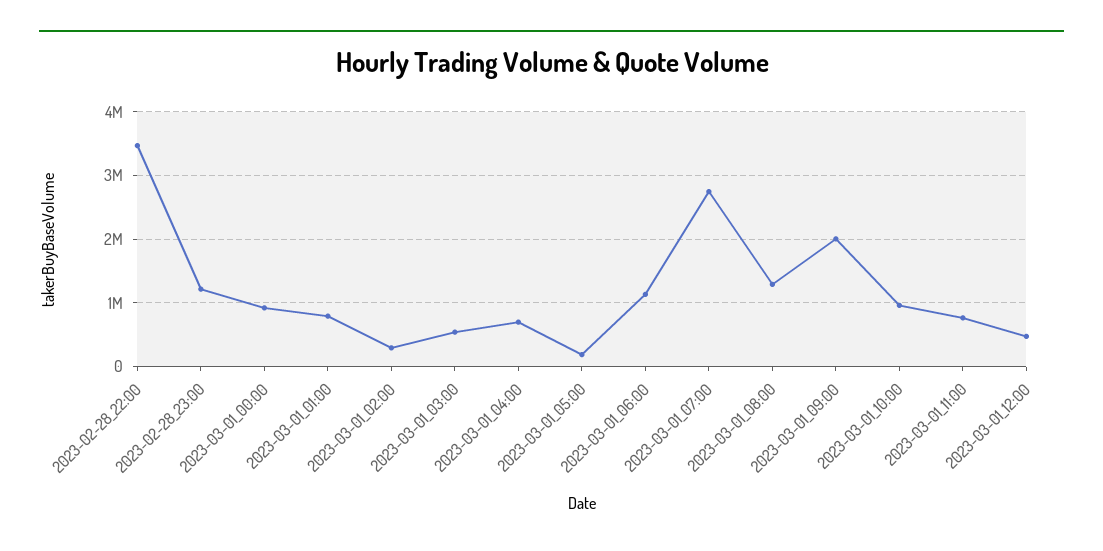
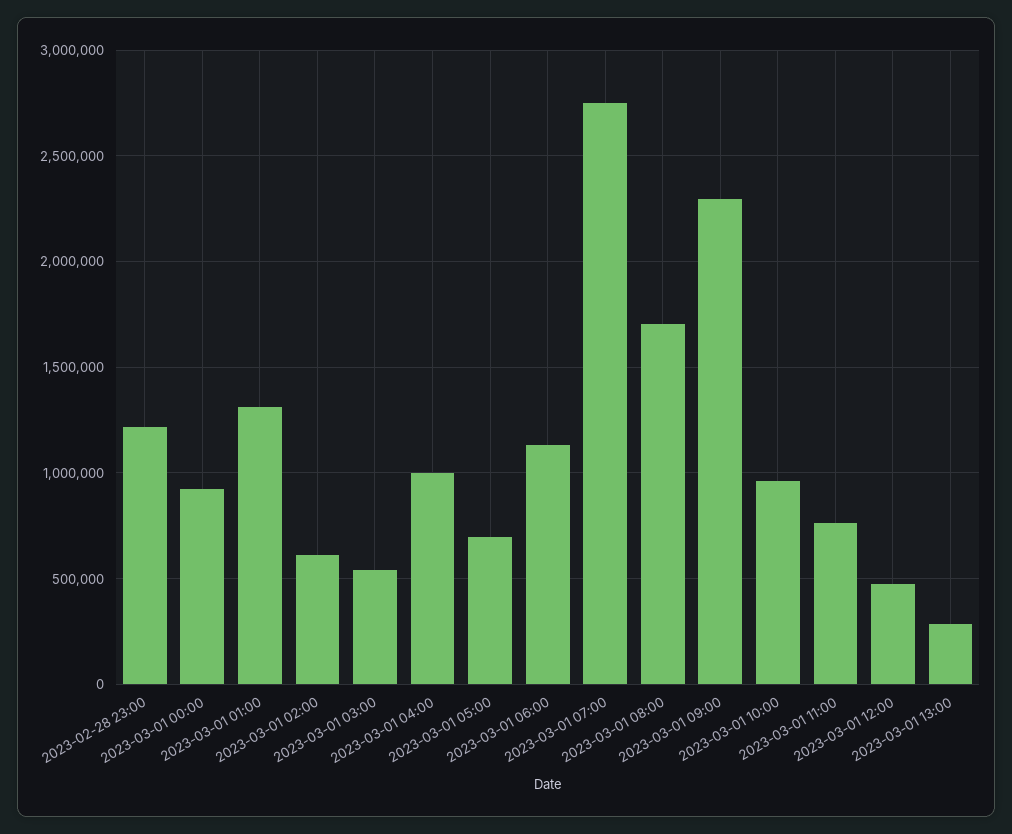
2023-02-28_22:00: 3500000 -> none
2023-03-01_01:00: 800000 -> 1300000
2023-03-01_02:00: 300000 -> 600000
2023-03-01_04:00: 700000 -> 1000000
2023-03-01_05:00: 200000 -> 700000
2023-03-01_08:00: 1300000 -> 1700000
2023-03-01_09:00: 2000000 -> 2300000
2023-03-01 13:00: none -> 300000

